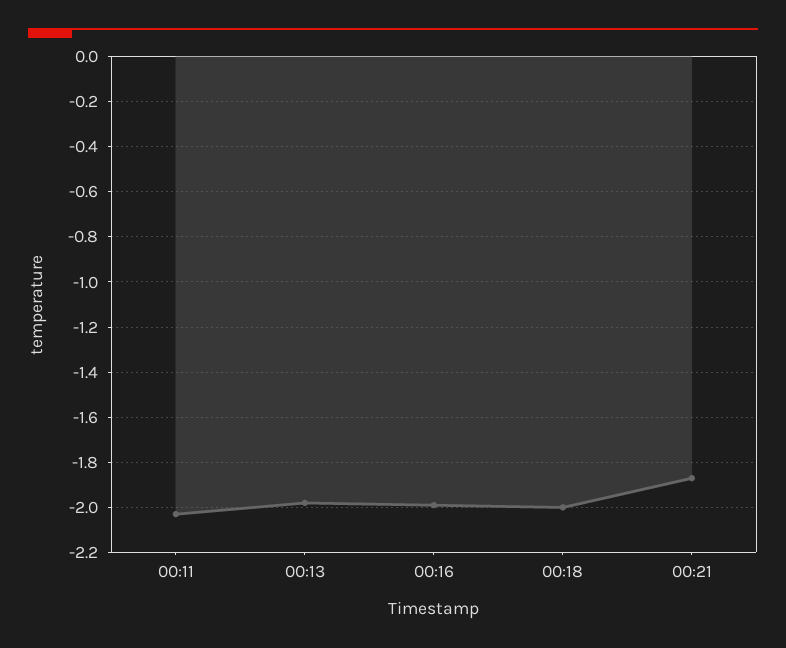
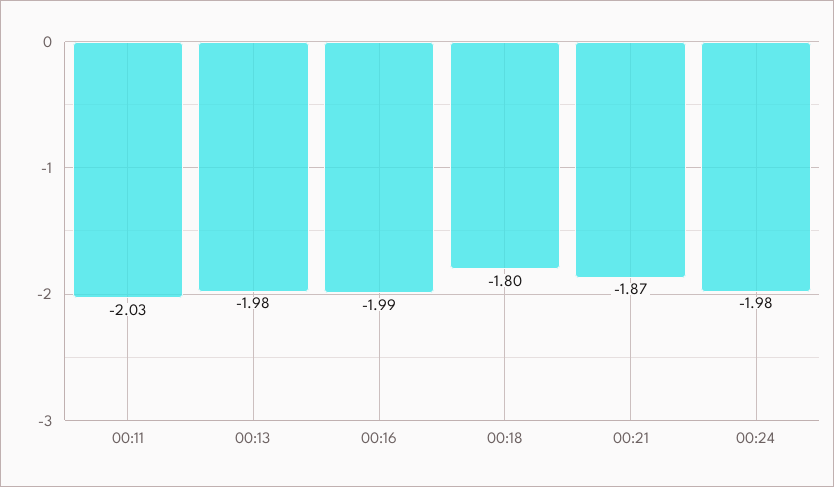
00:18: -2 -> -1.8
00:24: none -> -1.98

